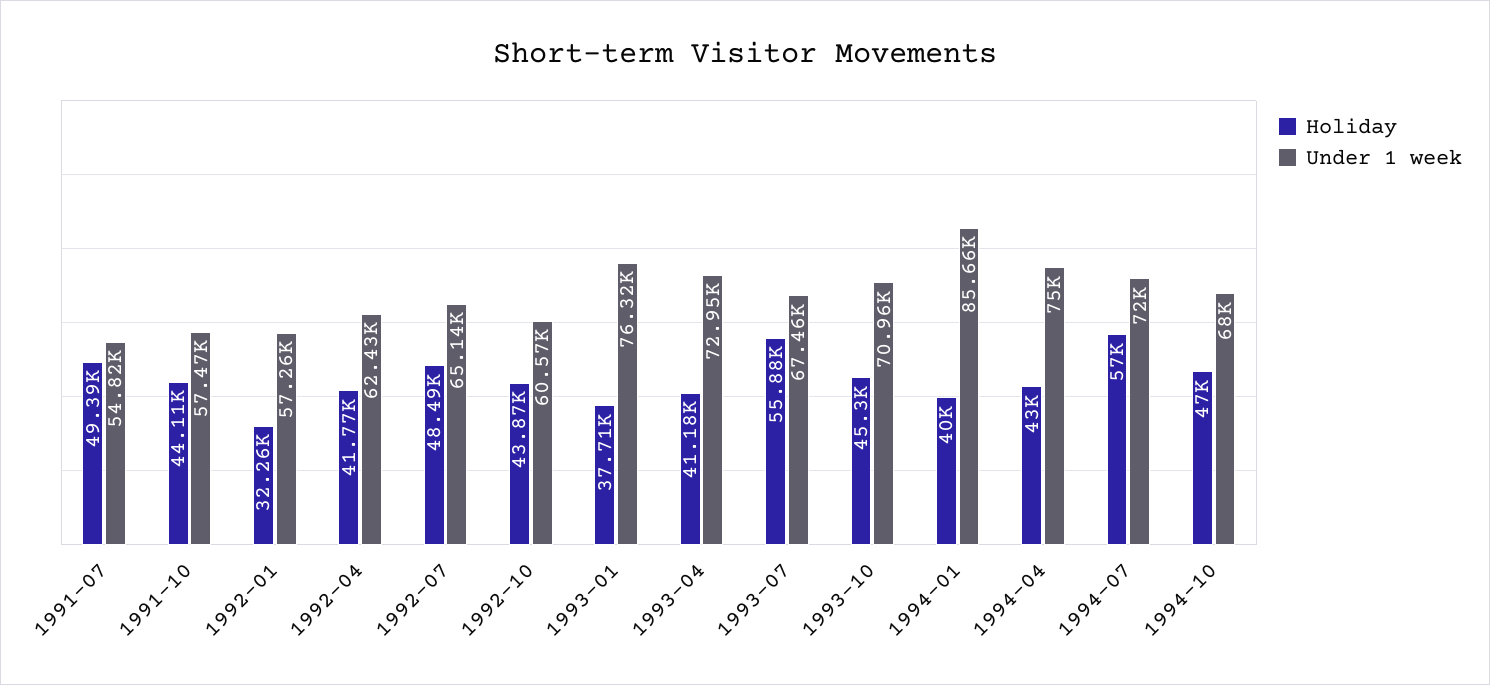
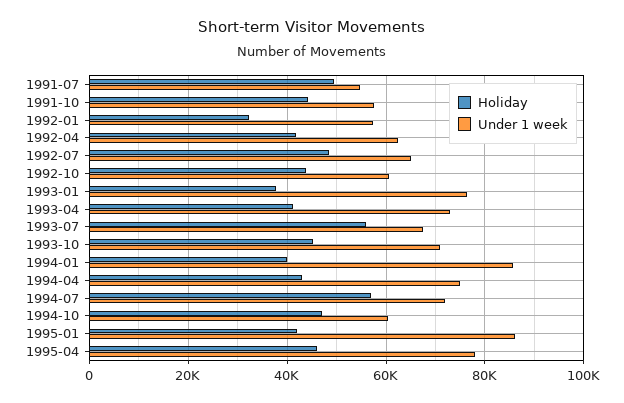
Under 1 week, 1994-10: 68000 -> 60000
Holiday, 1995-01: none -> 42000
Under 1 week, 1995-01: none -> 86000
Holiday, 1995-04: none -> 46000
Under 1 week, 1995-04: none -> 78000

